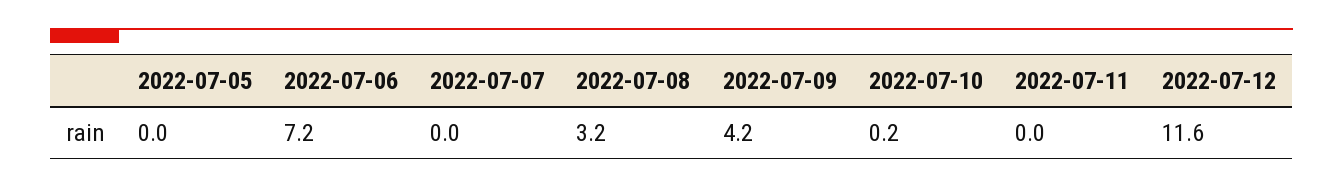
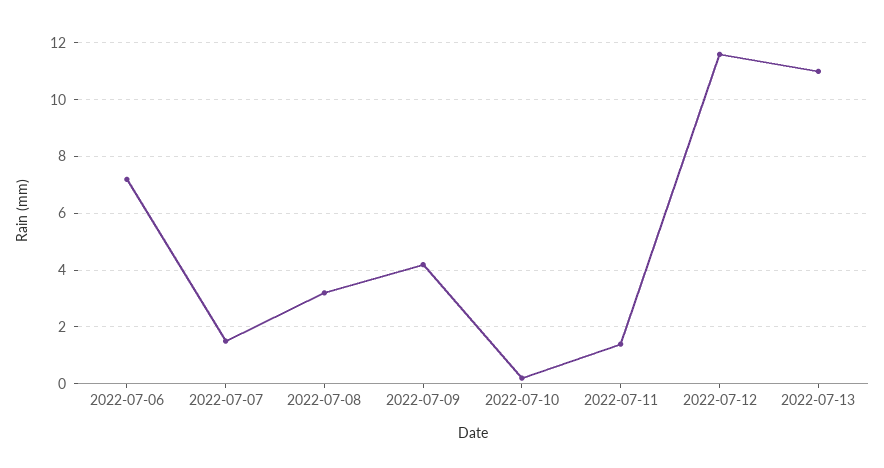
2022-07-05: 0 -> none
2022-07-07: 0 -> 1.5
2022-07-11: 0 -> 1.5
2022-07-13: none -> 11

